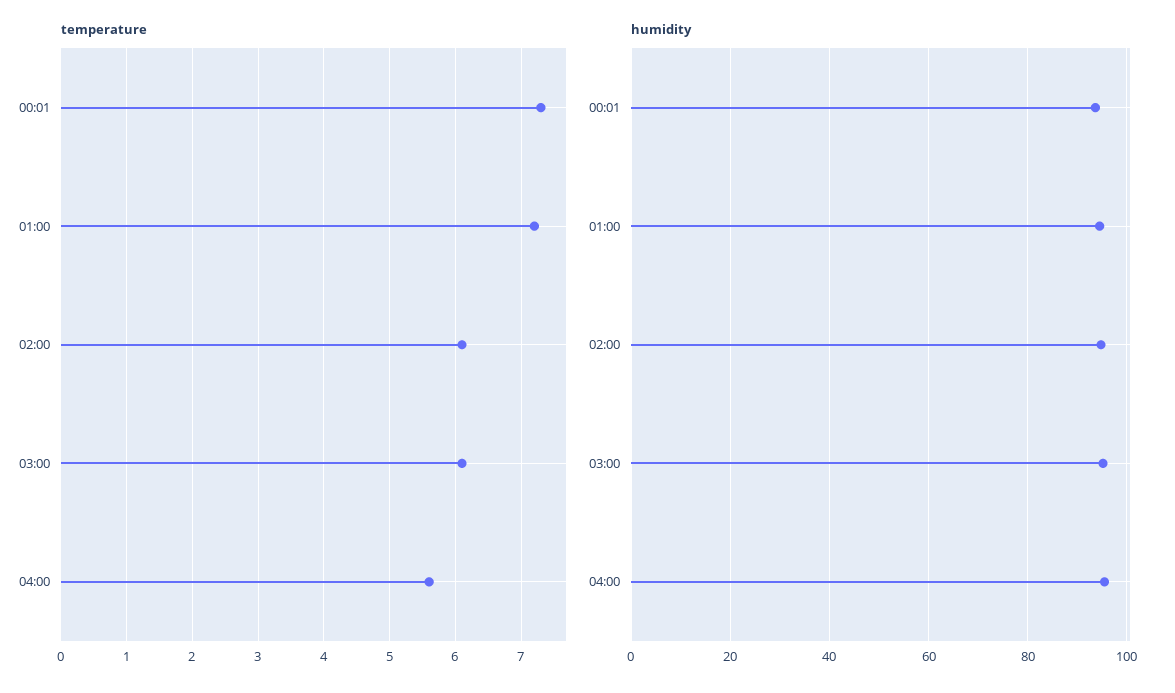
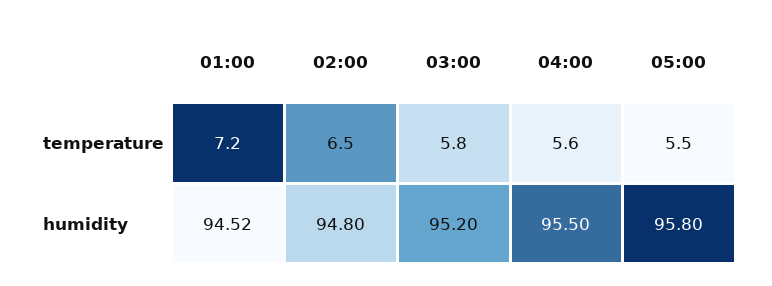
temperature, 00:01: 7.3 -> none
temperature, 02:00: 6.1 -> 6.5
temperature, 03:00: 6.1 -> 5.8
humidity, 00:01: 94 -> none
temperature, 05:00: none -> 5.5
humidity, 05:00: none -> 95.8

